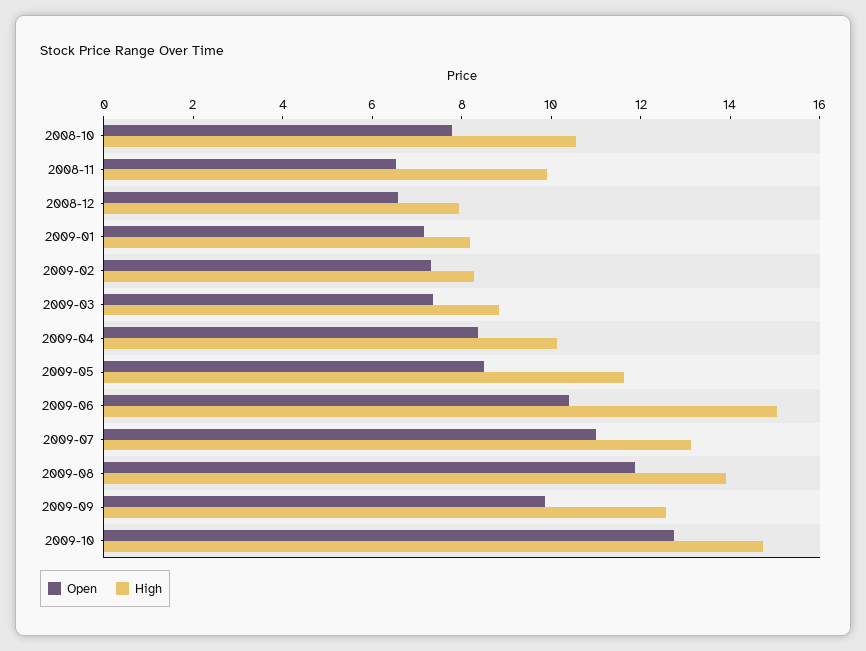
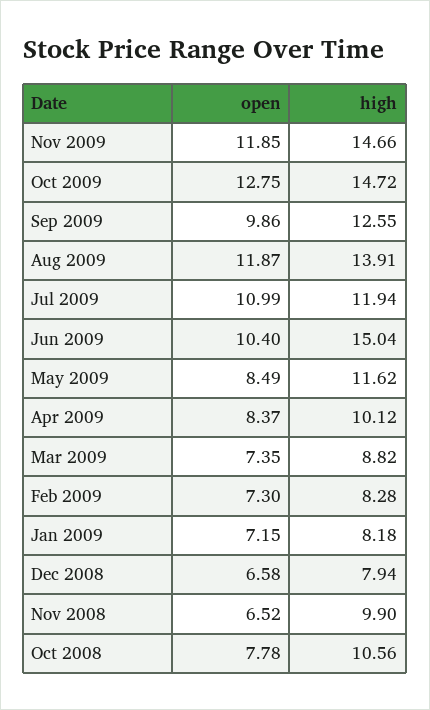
High, 2009-07: 13 -> 11.94
Open, Nov 2009: none -> 11.85
High, Nov 2009: none -> 14.66

